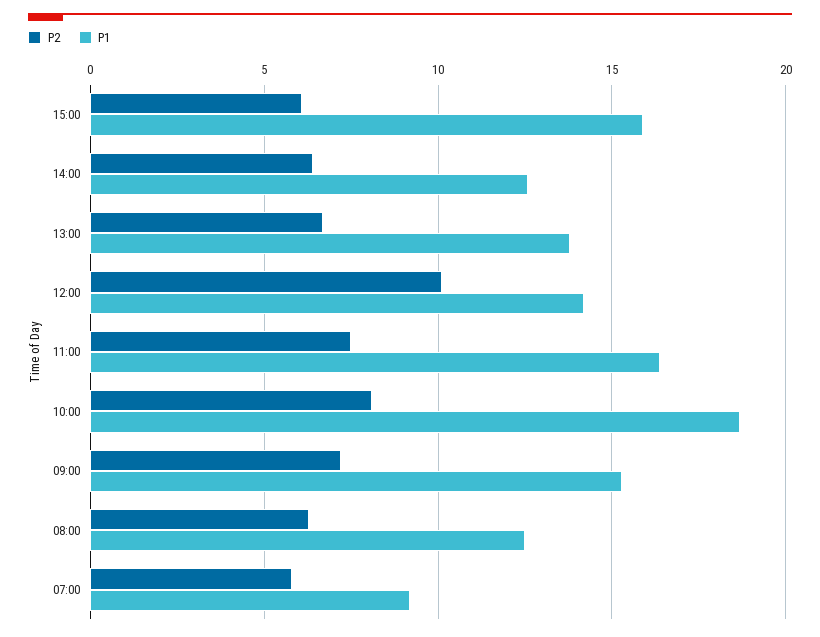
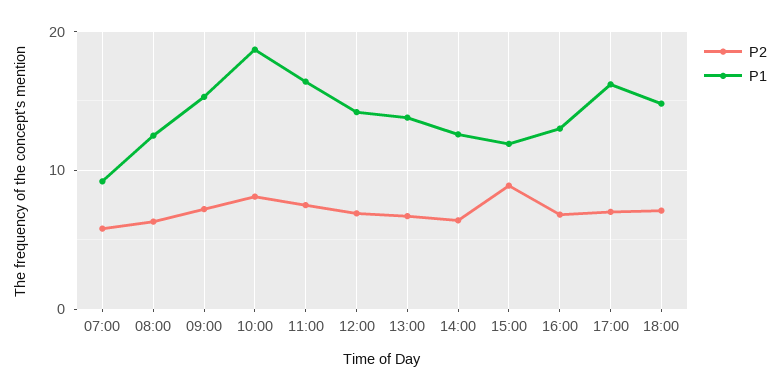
P2, 15:00: 6 -> 9
P1, 15:00: 16 -> 12
P2, 12:00: 10 -> 7
P2, 16:00: none -> 7
P1, 16:00: none -> 13
P2, 17:00: none -> 7
P1, 17:00: none -> 16
P2, 18:00: none -> 7
P1, 18:00: none -> 15

